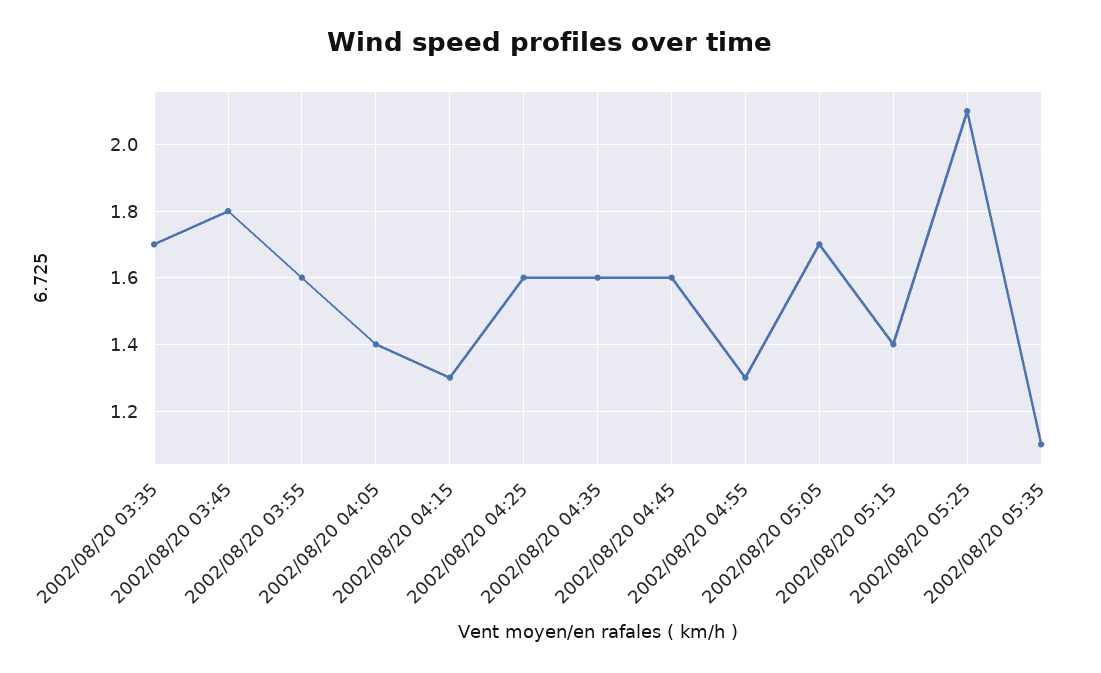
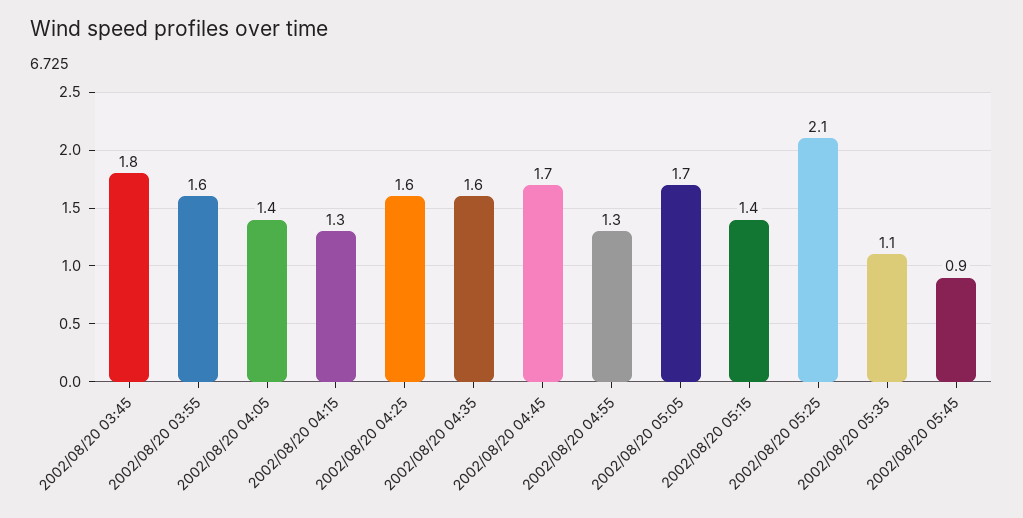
2002/08/20 03:35: 1.7 -> none
2002/08/20 04:45: 1.6 -> 1.7
2002/08/20 05:45: none -> 0.9

